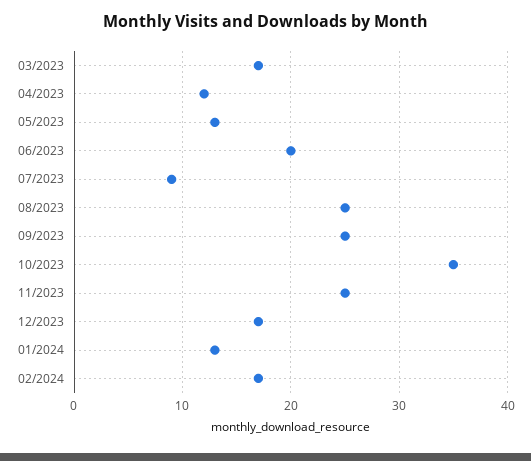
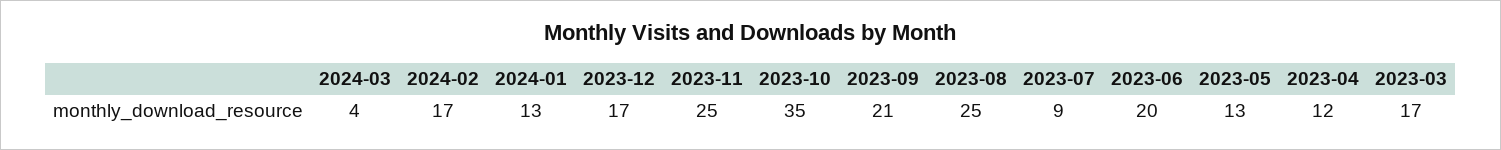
09/2023: 25 -> 21
2024-03: none -> 4

